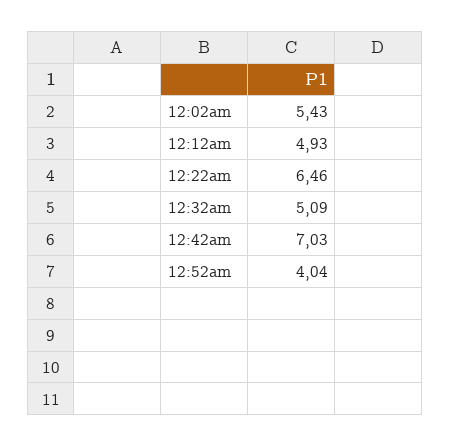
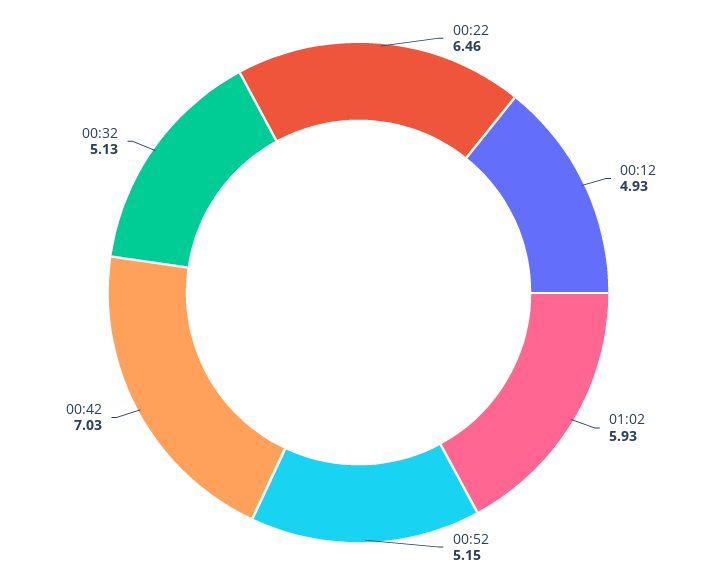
12:02am: 5.43 -> none
12:32am: 5.09 -> 5.13
12:52am: 4.04 -> 5.15
01:02: none -> 5.93

